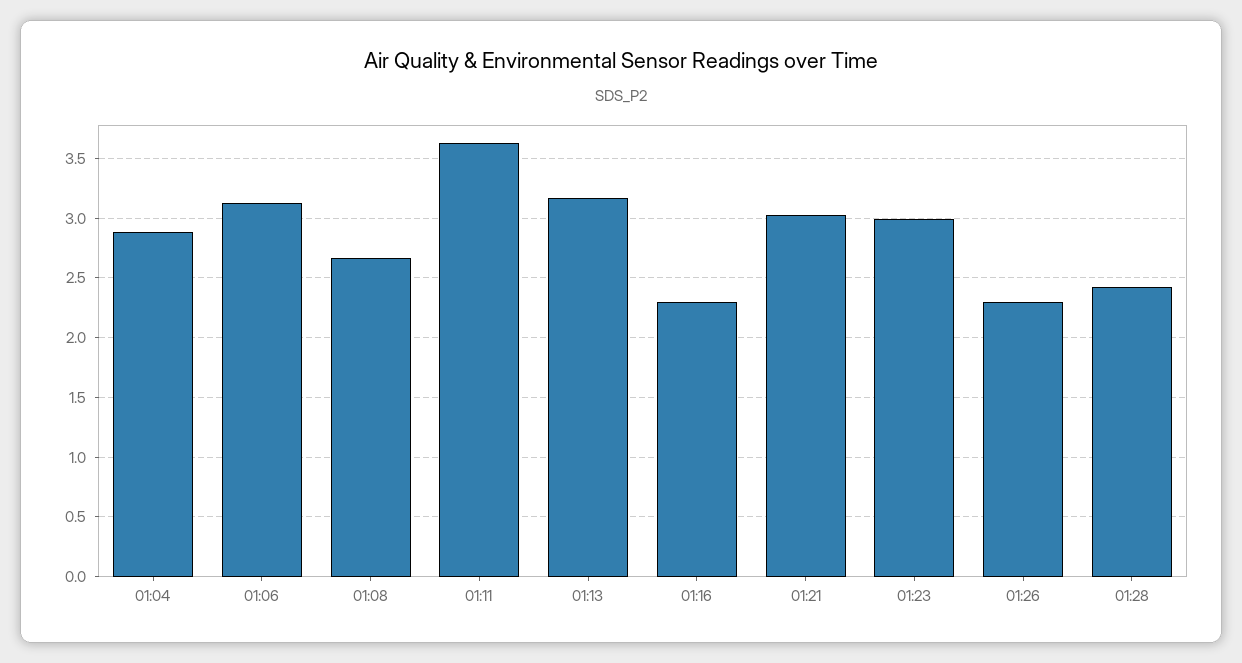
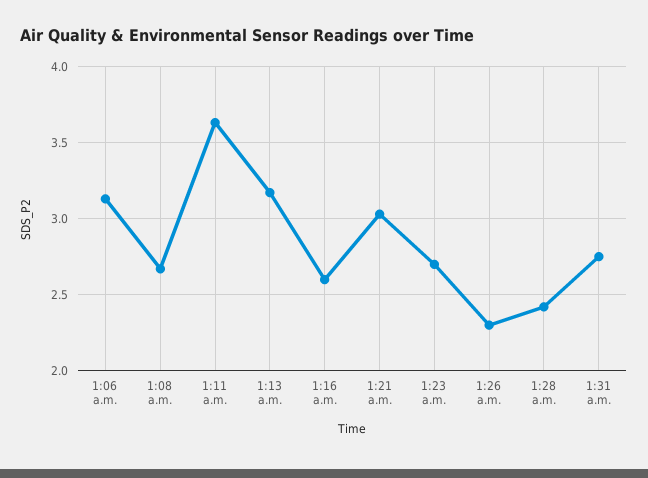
01:04: 2.9 -> none
01:16: 2.3 -> 2.6
01:23: 3 -> 2.7
1:31 a.m.: none -> 2.75

